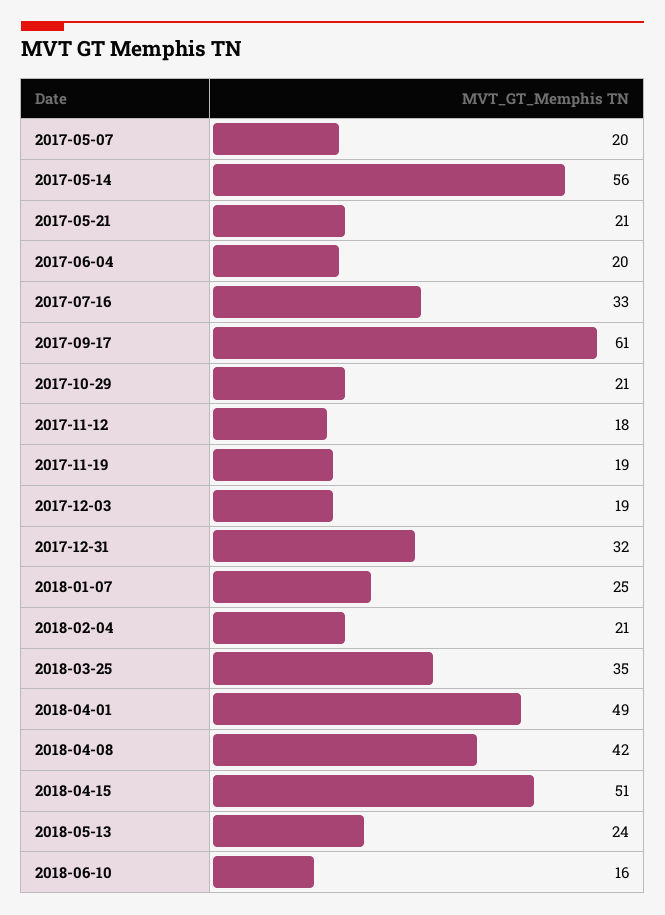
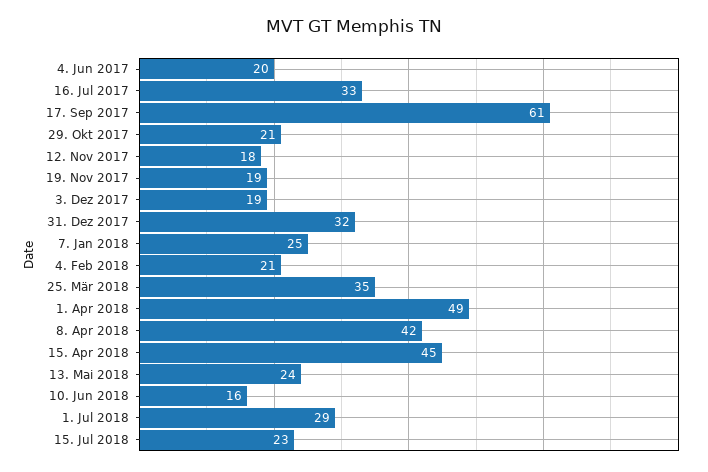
2017-05-07: 20 -> none
2017-05-14: 56 -> none
2017-05-21: 21 -> none
2018-04-15: 51 -> 45
1. Jul 2018: none -> 29
15. Jul 2018: none -> 23

